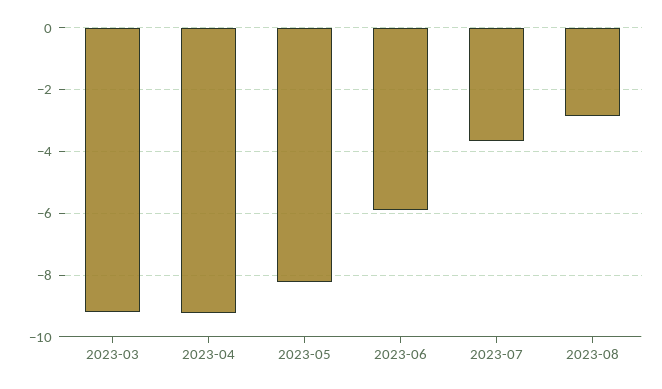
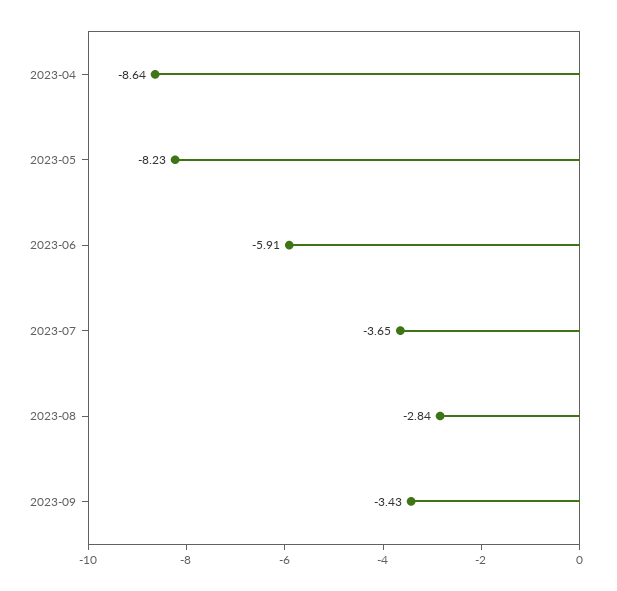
2023-03: -9.2 -> none
2023-04: -9.2 -> -8.64
2023-09: none -> -3.43

